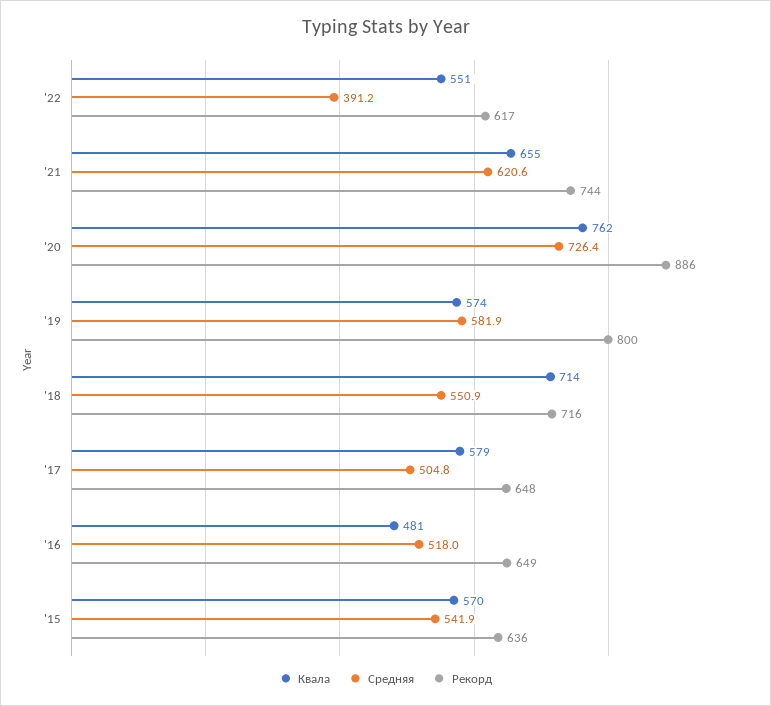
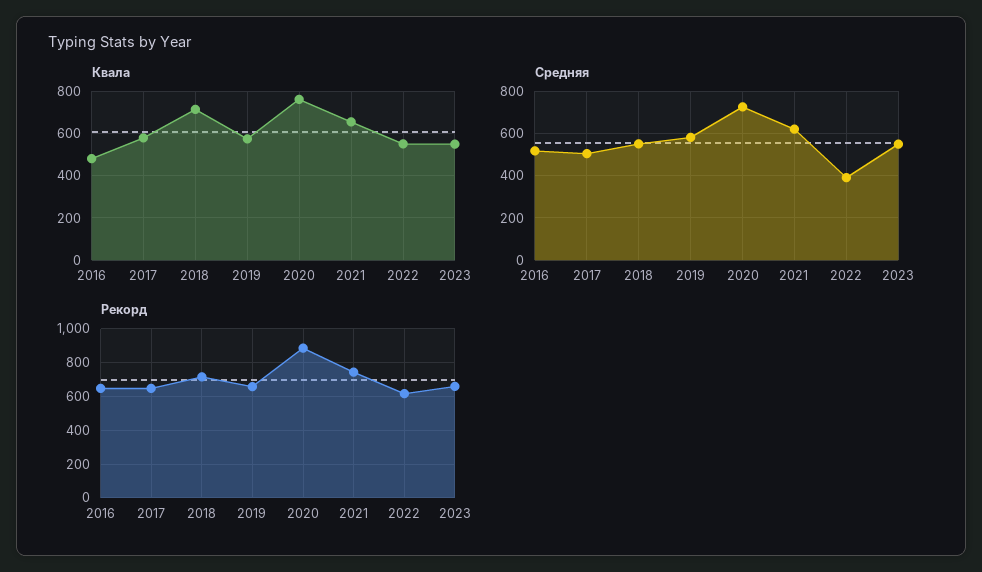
Рекорд, '19: 800 -> 650
Квала, '15: 570 -> none
Средняя, '15: 541.9 -> none
Рекорд, '15: 636 -> none
Квала, 2023: none -> 550
Средняя, 2023: none -> 550
Рекорд, 2023: none -> 650

